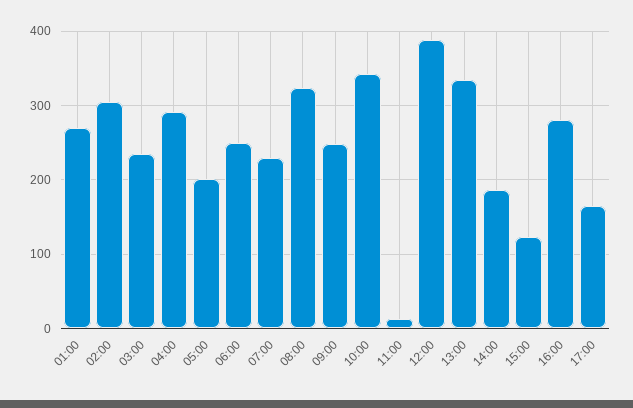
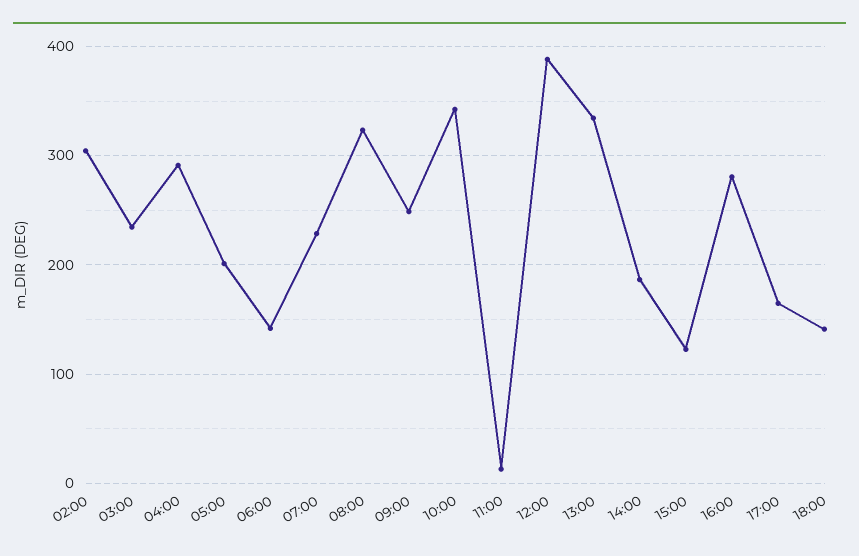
01:00: 270 -> none
06:00: 250 -> 140
18:00: none -> 140

